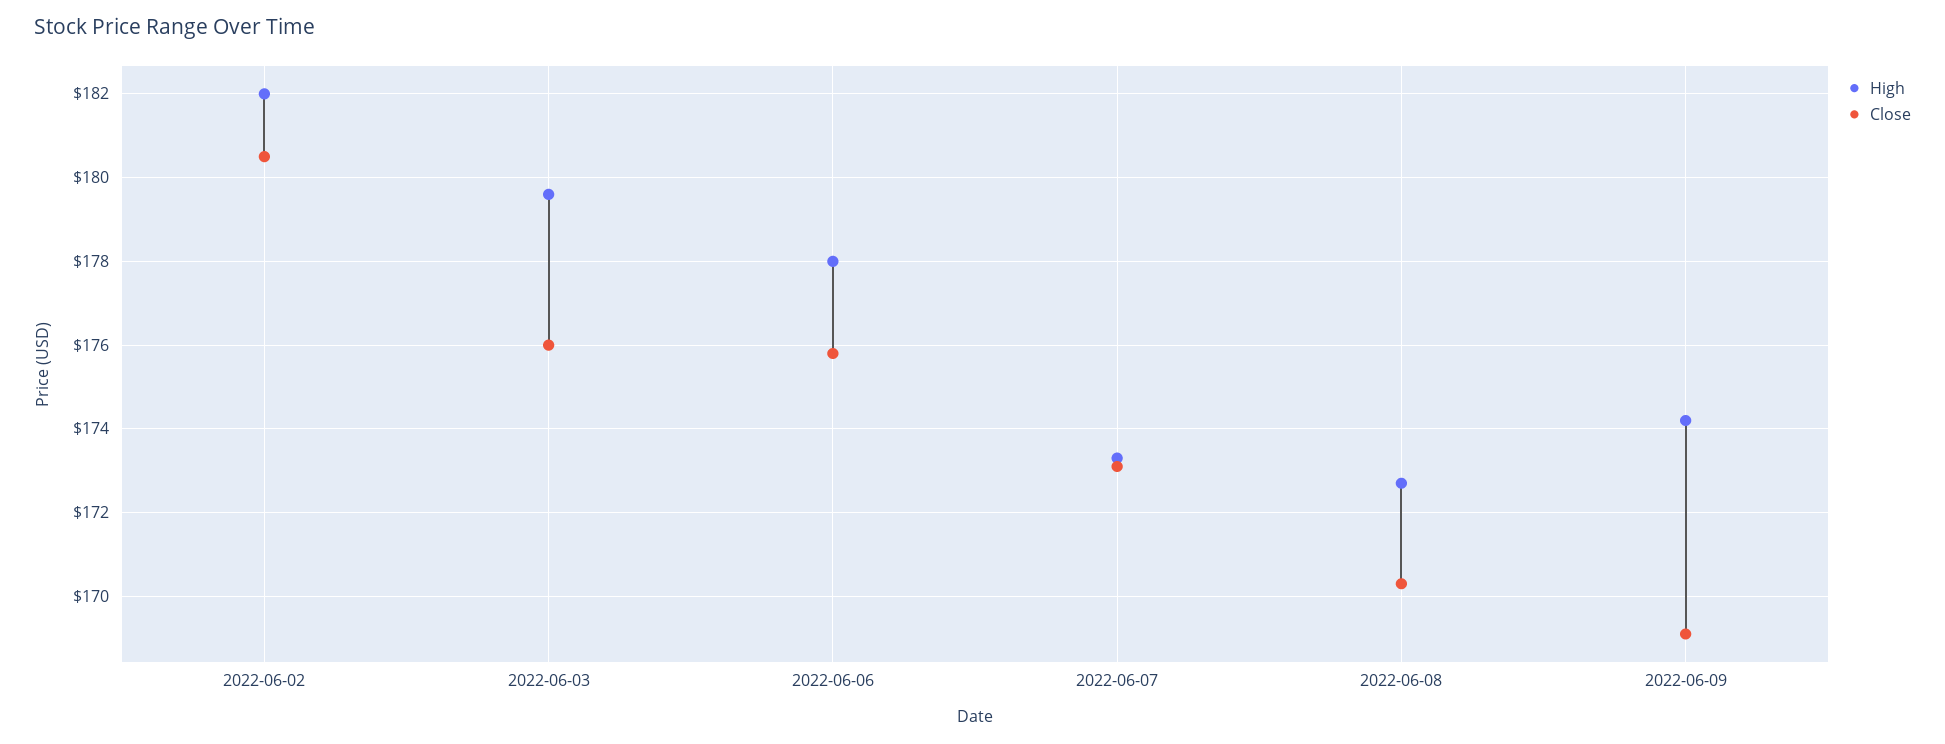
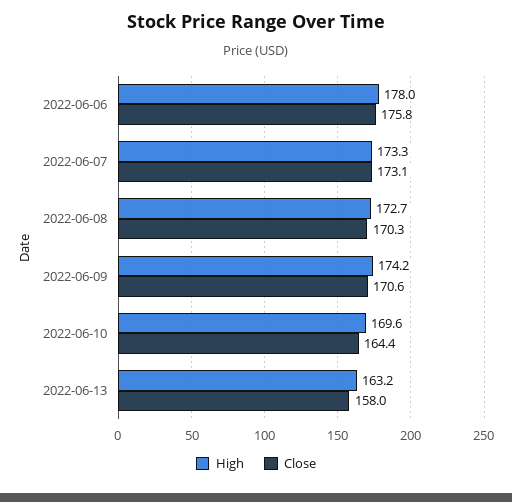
High, 2022-06-02: 182 -> none
Close, 2022-06-02: 180.5 -> none
High, 2022-06-03: 179.5 -> none
Close, 2022-06-03: 176 -> none
Close, 2022-06-09: 169 -> 170.6
High, 2022-06-10: none -> 169.6
Close, 2022-06-10: none -> 164.4
High, 2022-06-13: none -> 163.2
Close, 2022-06-13: none -> 158

